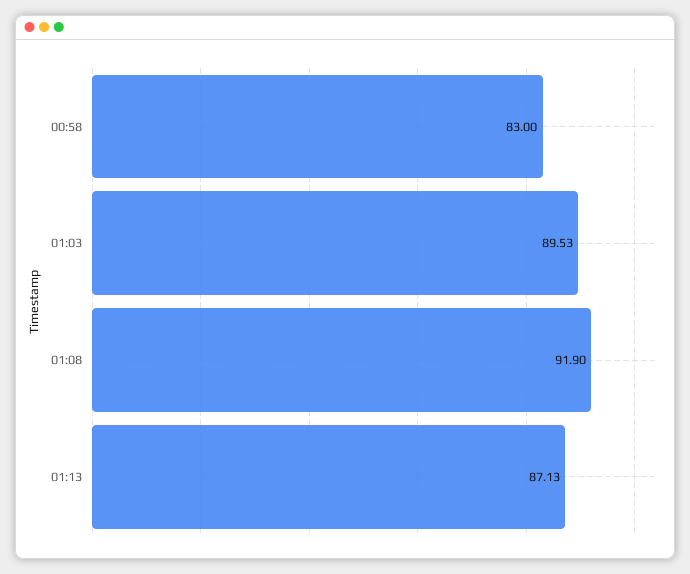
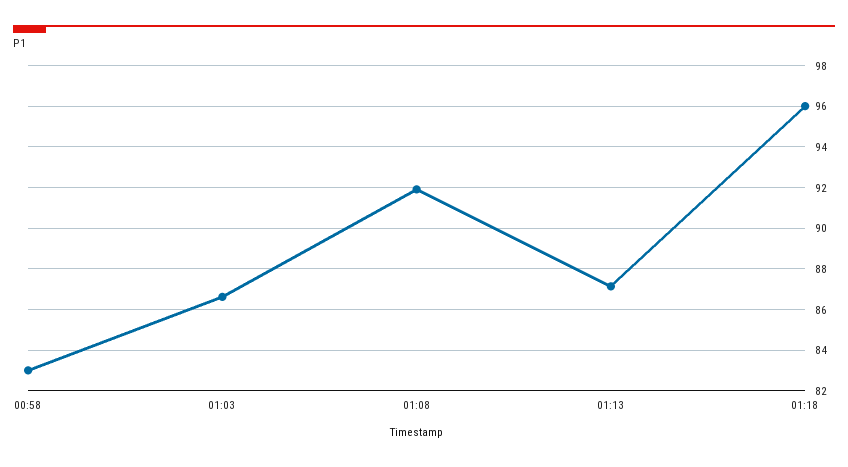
01:03: 89.53 -> 86.5
01:18: none -> 96

